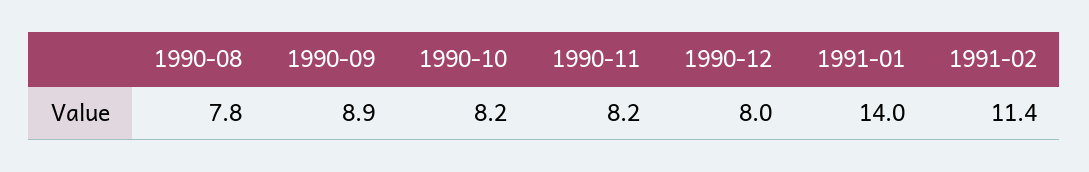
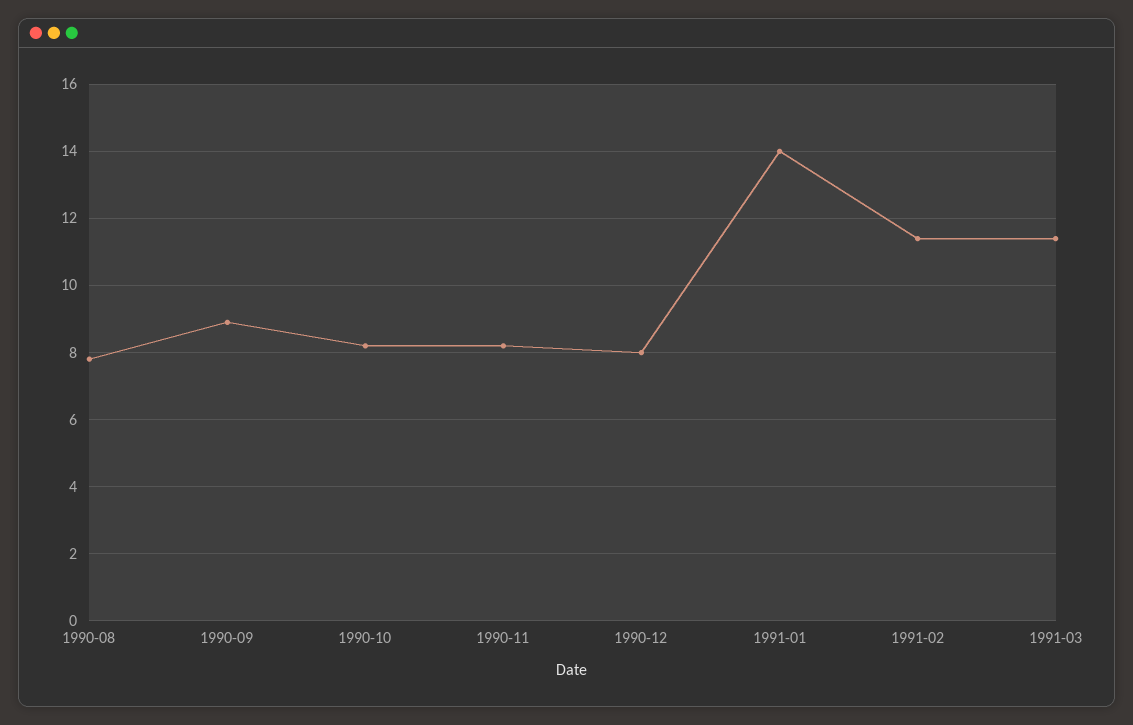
1991-03: none -> 11.5

